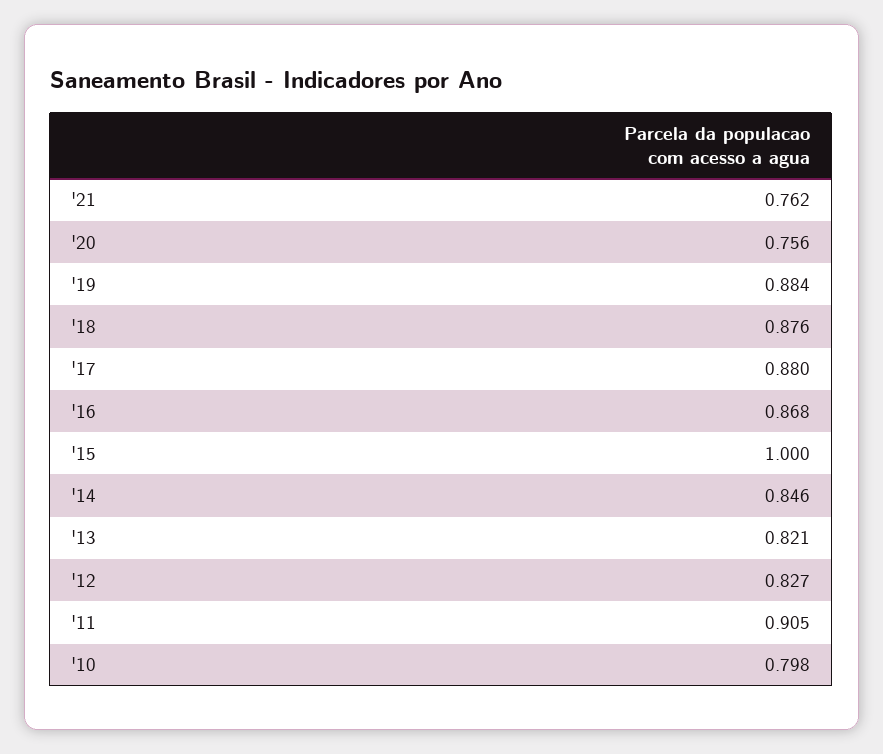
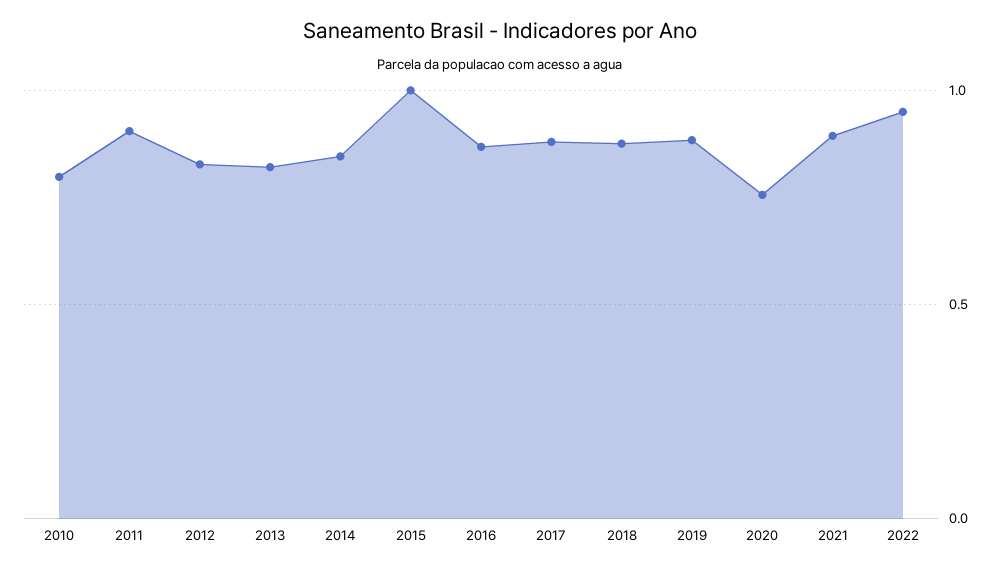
'21: 0.762 -> 0.9
2022: none -> 0.95

